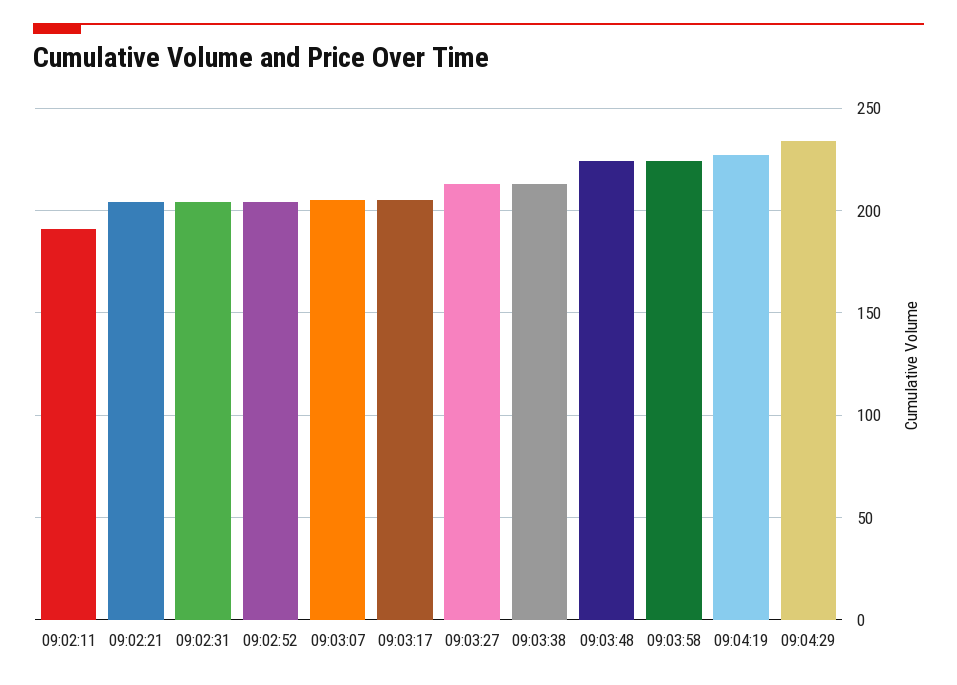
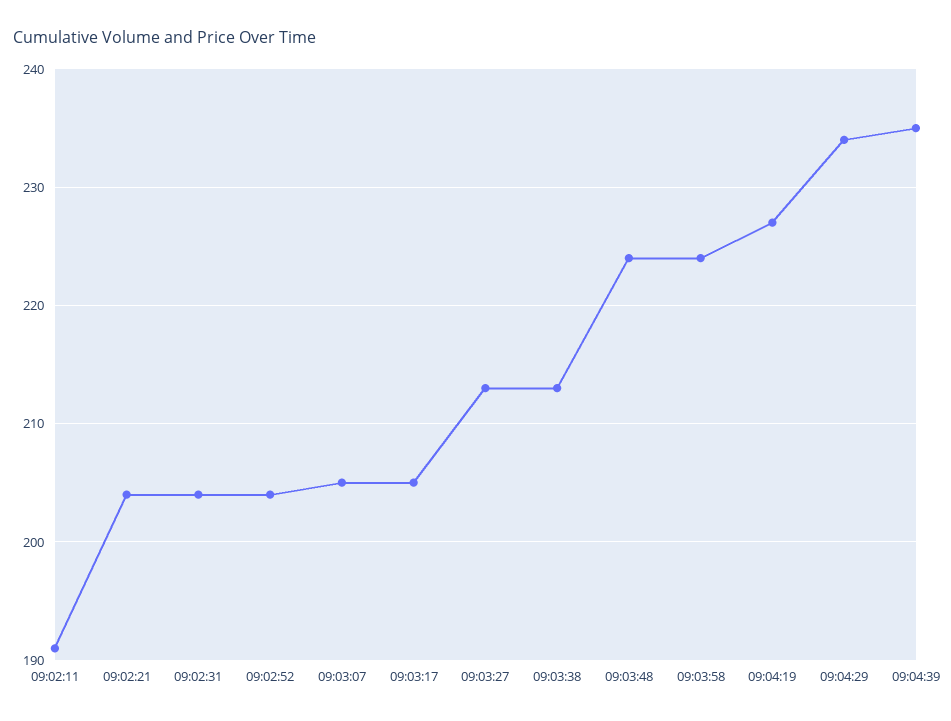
09:04:39: none -> 235

